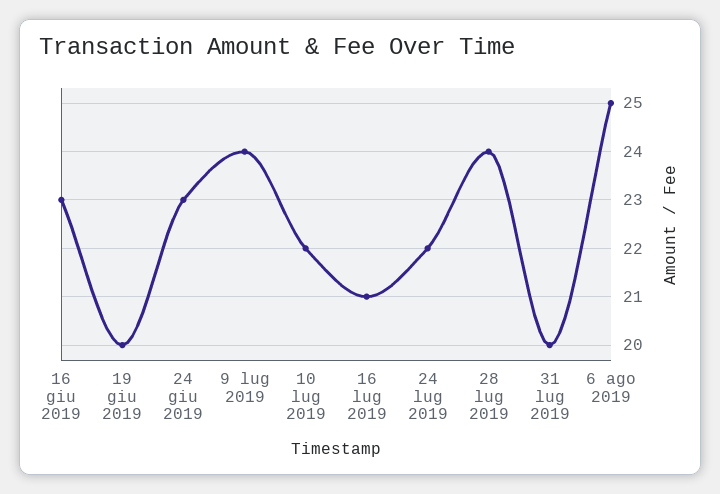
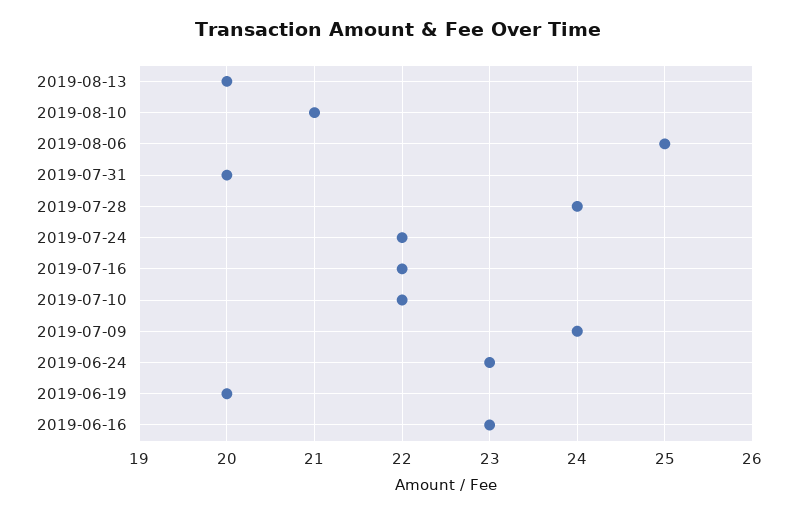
16 lug 2019: 21 -> 22
2019-08-13: none -> 20
2019-08-10: none -> 21

